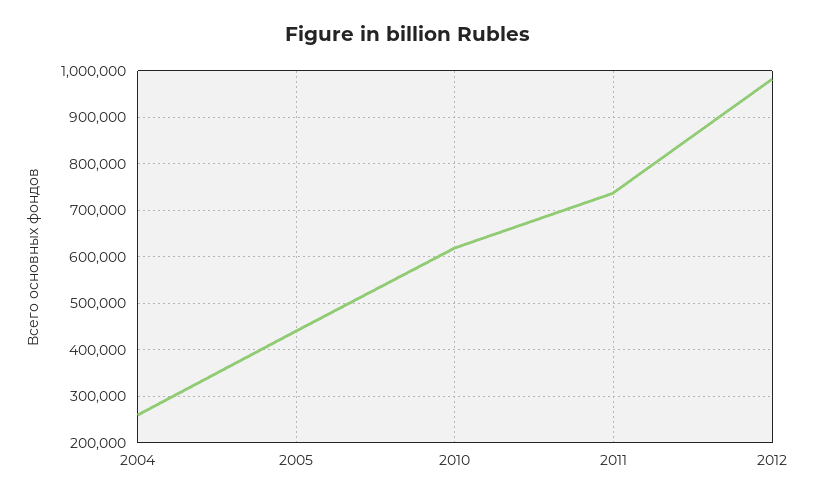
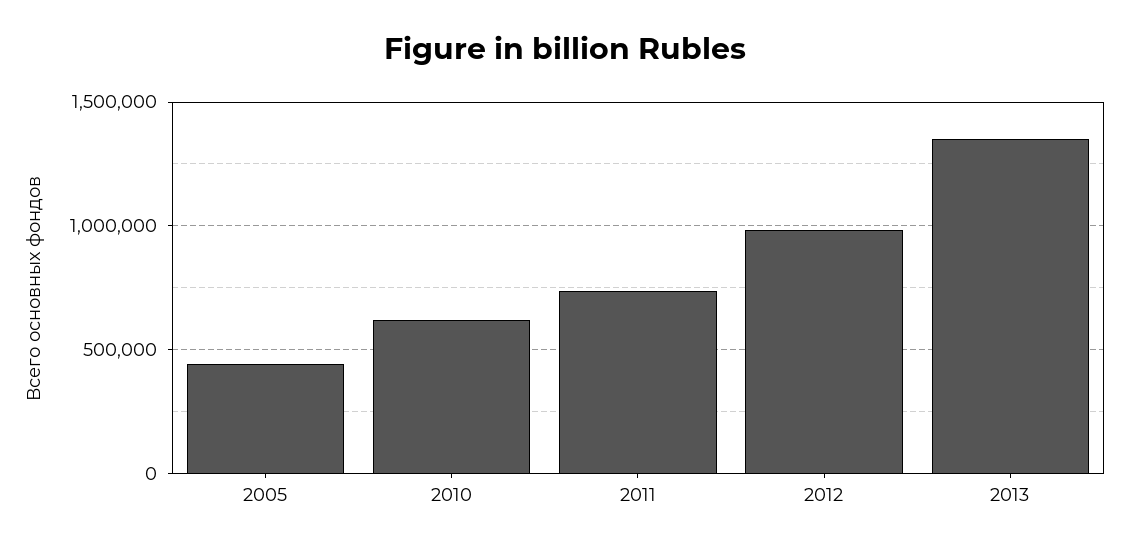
2004: 260000 -> none
2013: none -> 1350000

